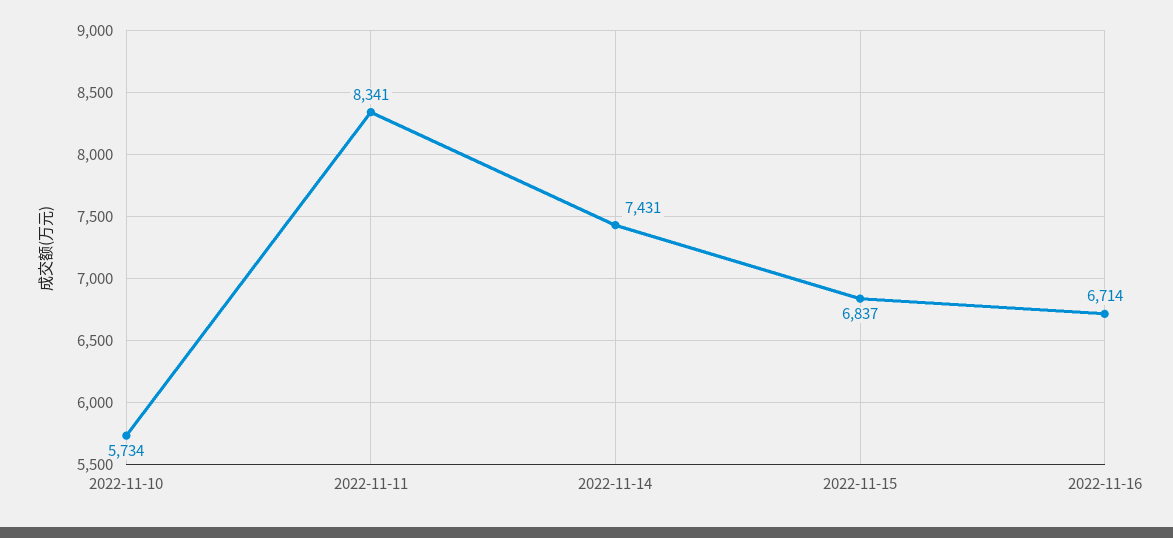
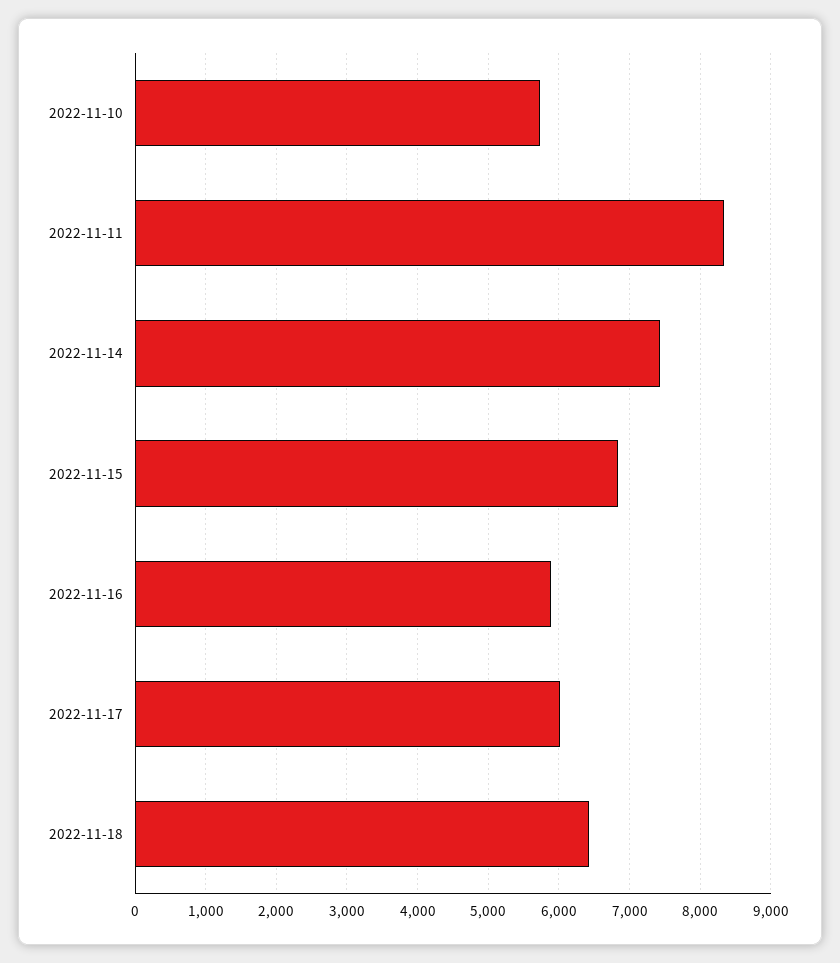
2022-11-16: 6714 -> 5900
2022-11-17: none -> 6000
2022-11-18: none -> 6400

